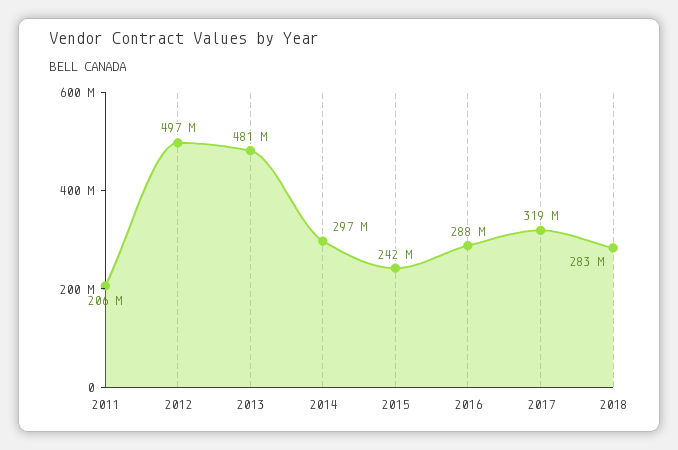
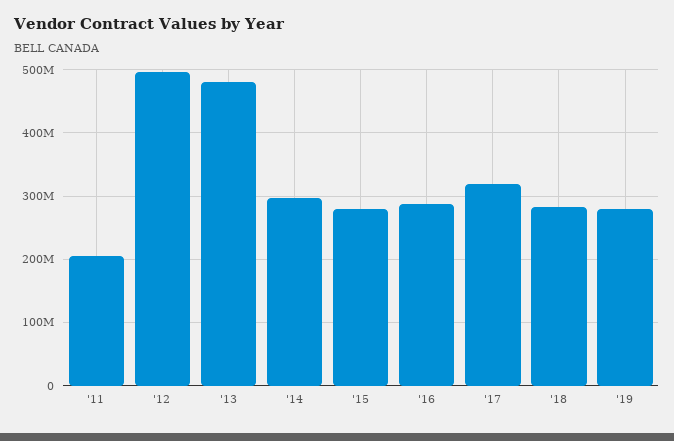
2015: 242000000 -> 280000000
'19: none -> 280000000

